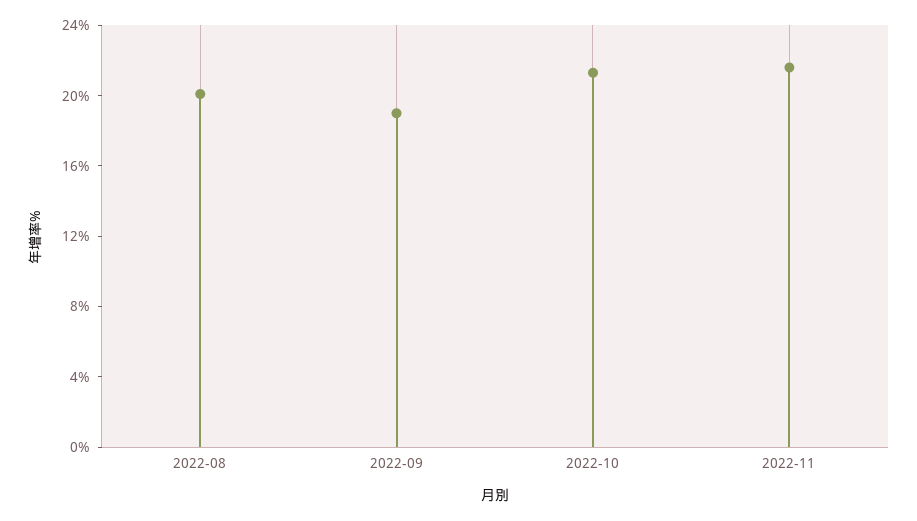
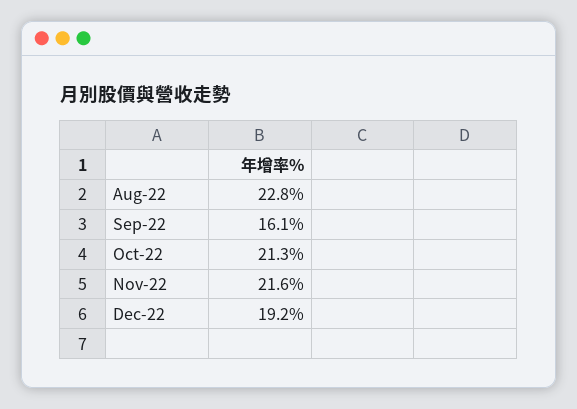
2022-08: 20 -> 22.8
2022-09: 19 -> 16.1
Dec-22: none -> 19.2

